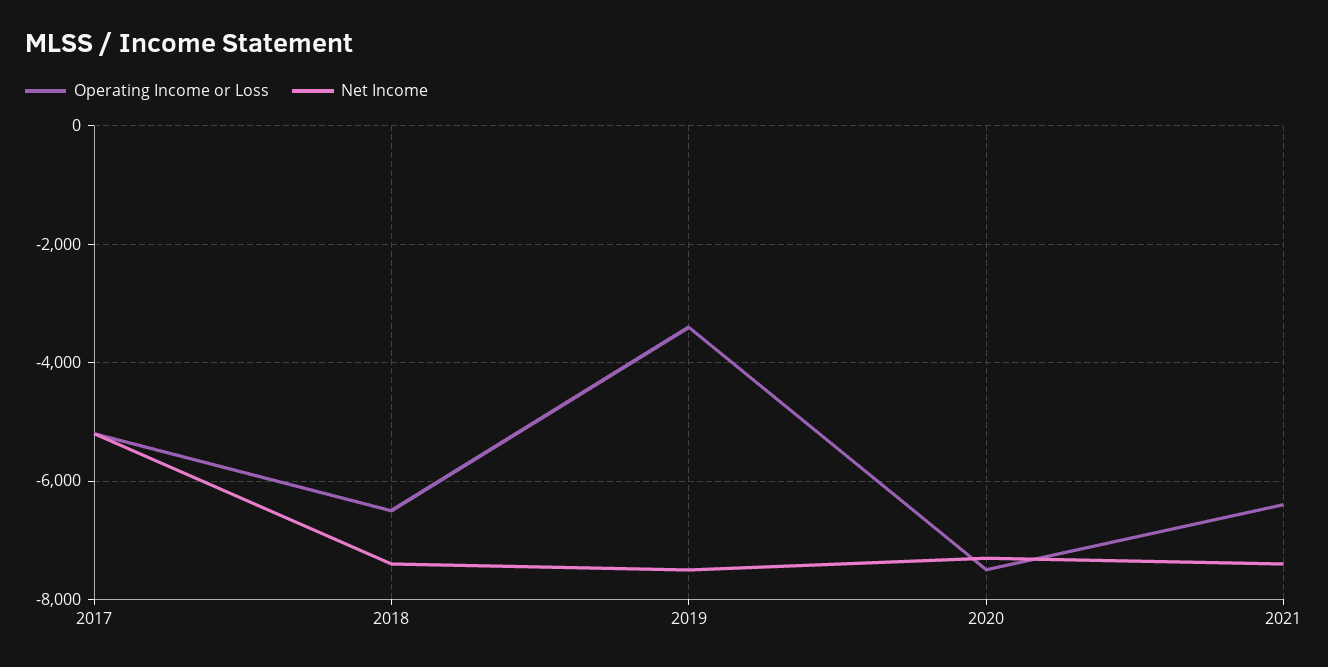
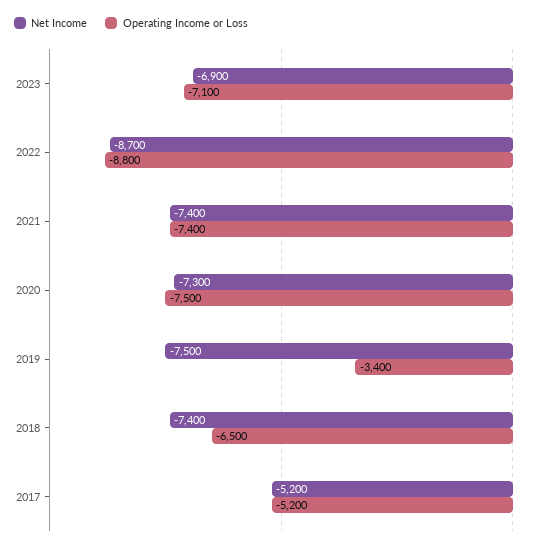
Operating Income or Loss, 2021: -6400 -> -7400
Net Income, 2023: none -> -6900
Operating Income or Loss, 2023: none -> -7100
Net Income, 2022: none -> -8700
Operating Income or Loss, 2022: none -> -8800

